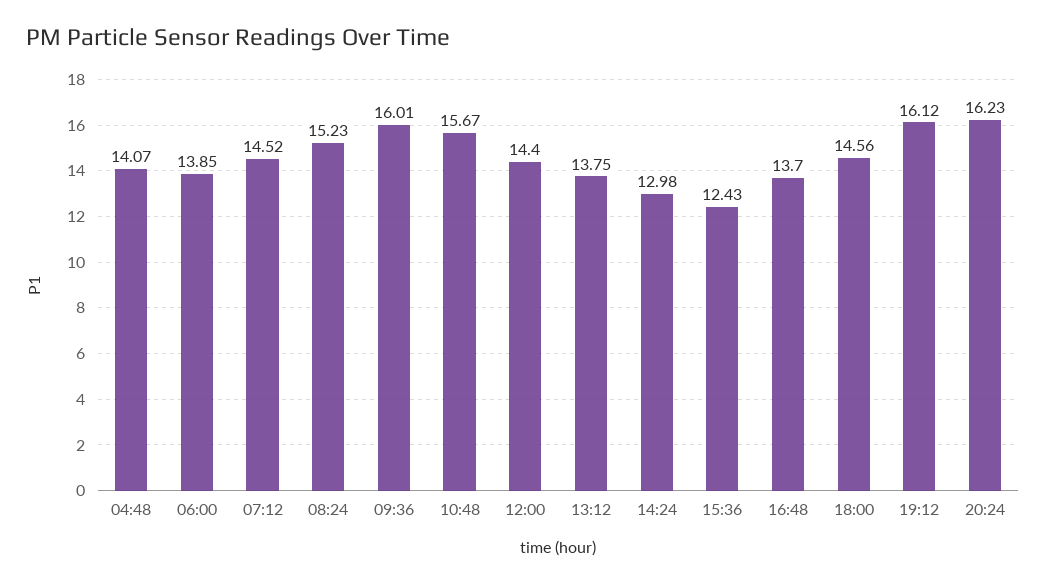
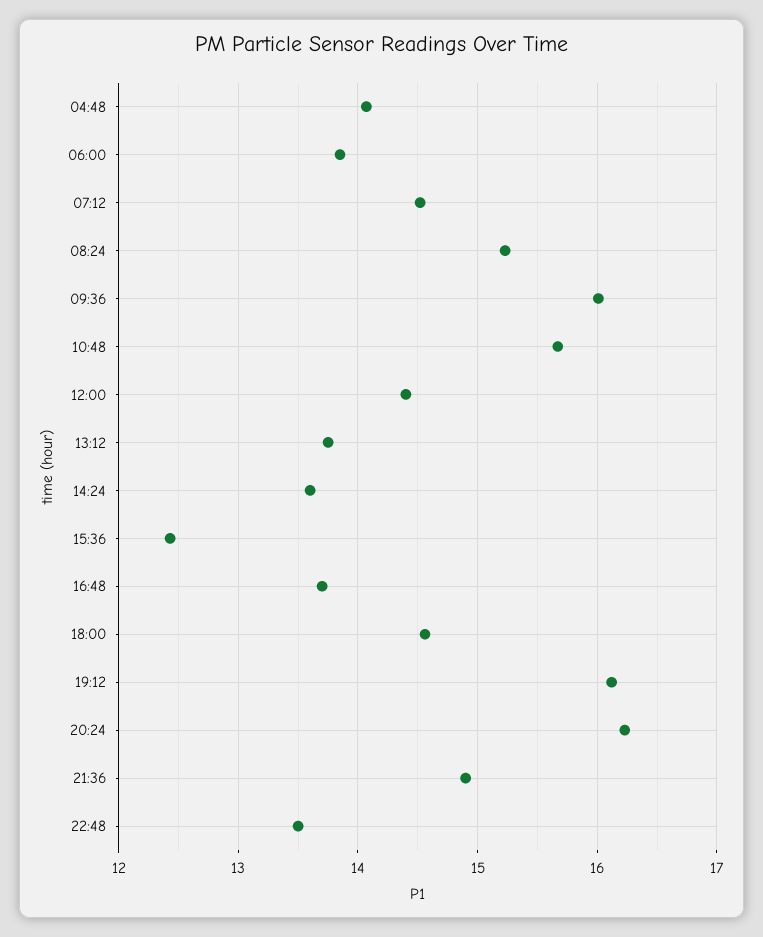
14:24: 12.98 -> 13.6
21:36: none -> 14.9
22:48: none -> 13.5

